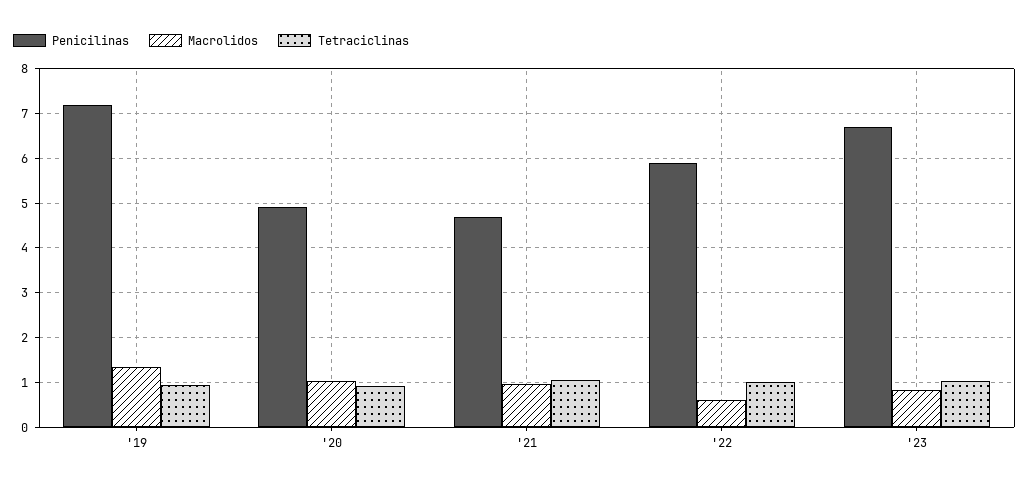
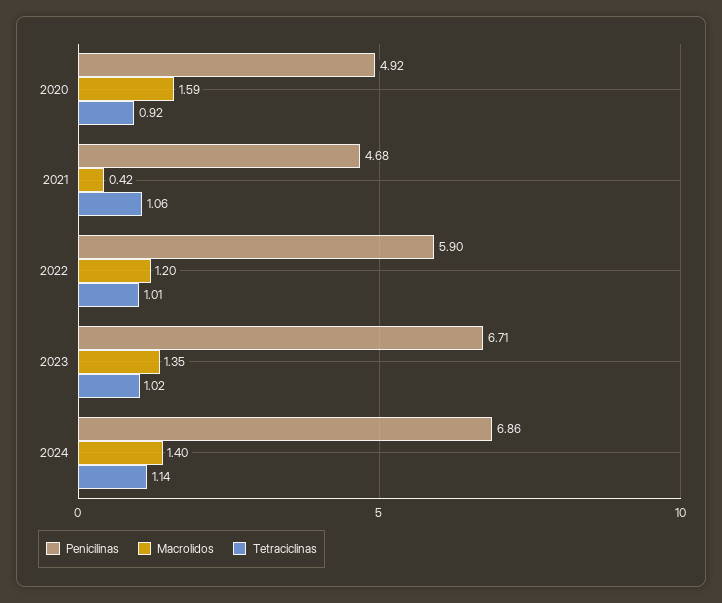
Penicilinas, '19: 7.2 -> none
Macrolidos, '19: 1.4 -> none
Tetraciclinas, '19: 1 -> none
Macrolidos, '20: 1 -> 1.59
Macrolidos, '21: 1 -> 0.42
Macrolidos, '22: 0.6 -> 1.2
Macrolidos, '23: 0.8 -> 1.35
Penicilinas, 2024: none -> 6.86
Macrolidos, 2024: none -> 1.4
Tetraciclinas, 2024: none -> 1.14

